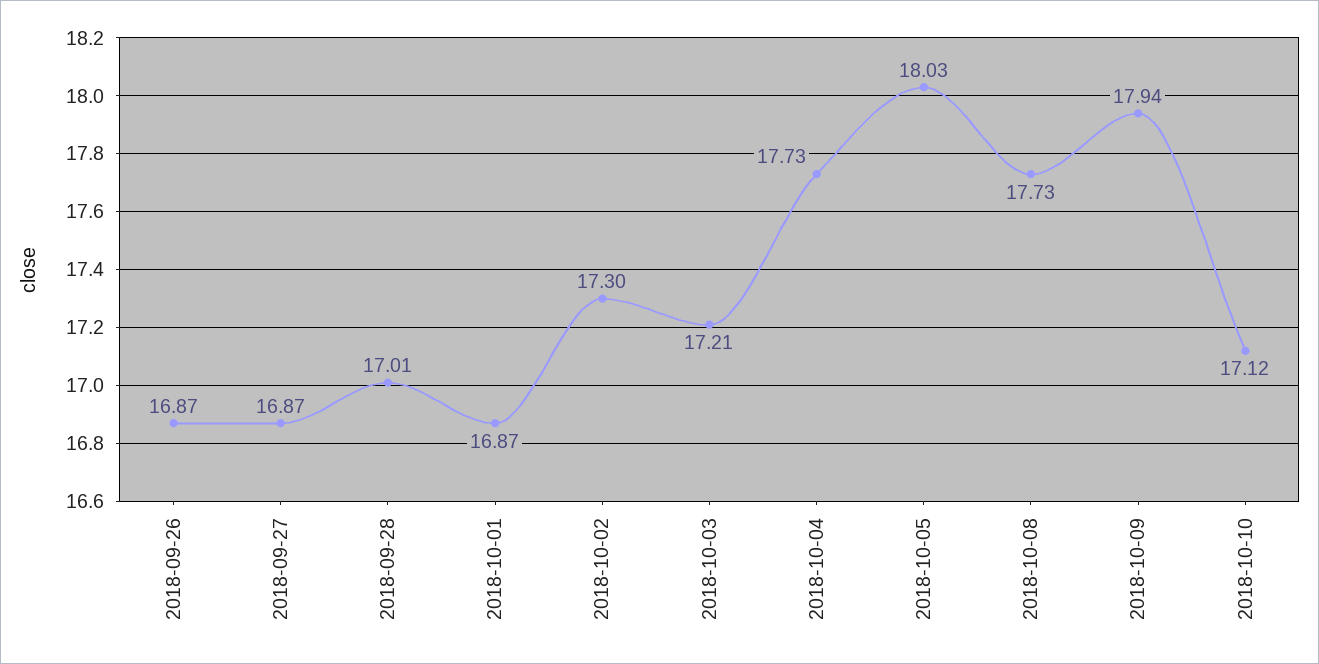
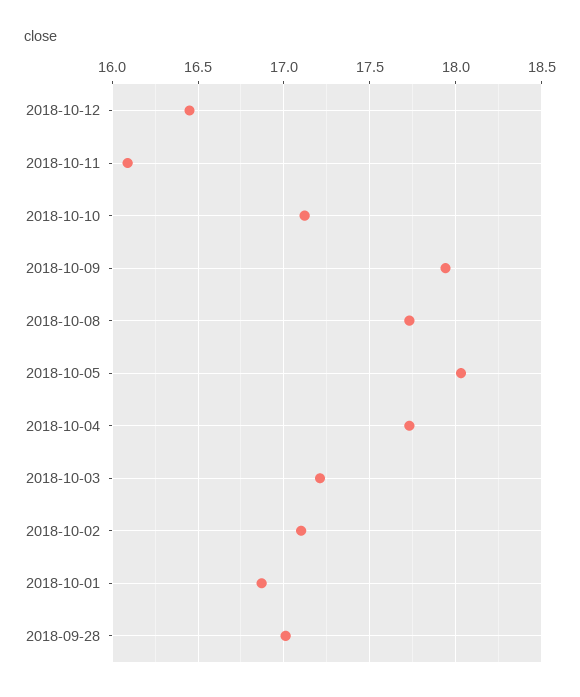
2018-09-26: 16.87 -> none
2018-09-27: 16.87 -> none
2018-10-02: 17.3 -> 17.1
2018-10-12: none -> 16.45
2018-10-11: none -> 16.1

